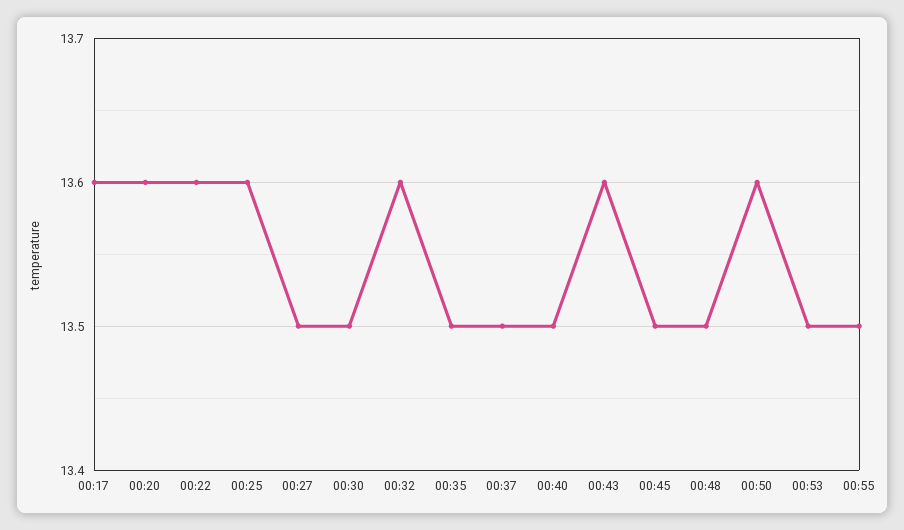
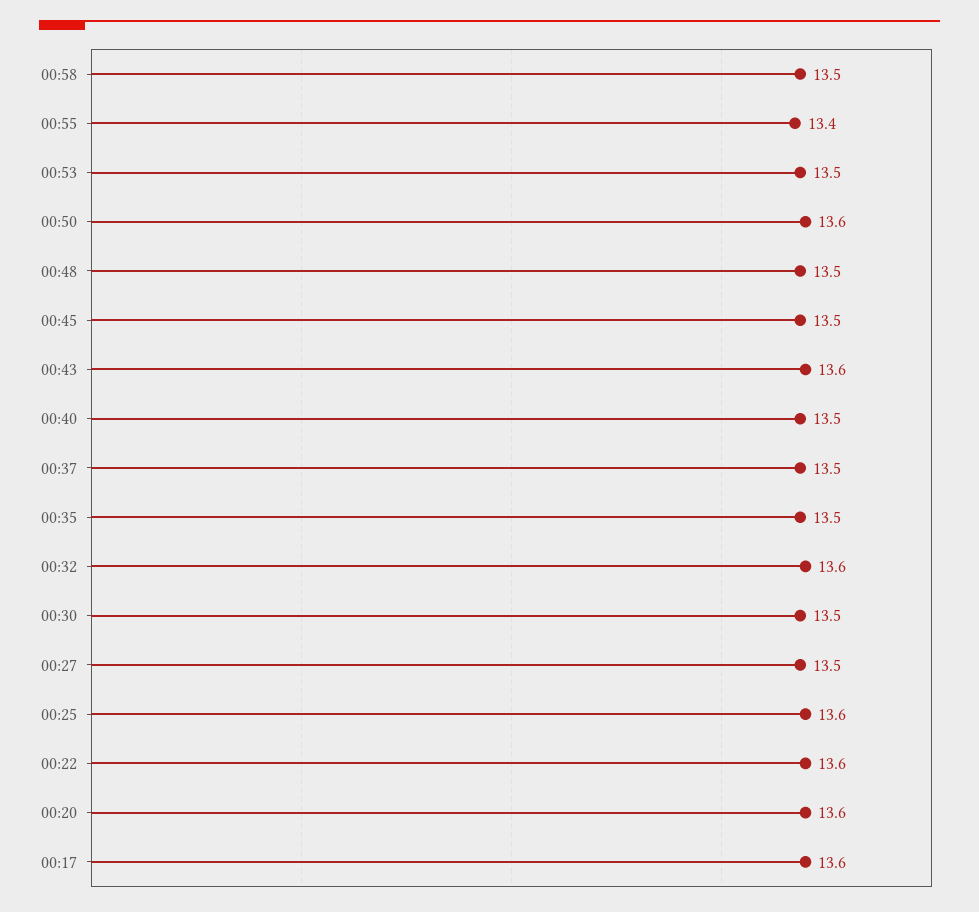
00:55: 13.5 -> 13.4
00:58: none -> 13.5

